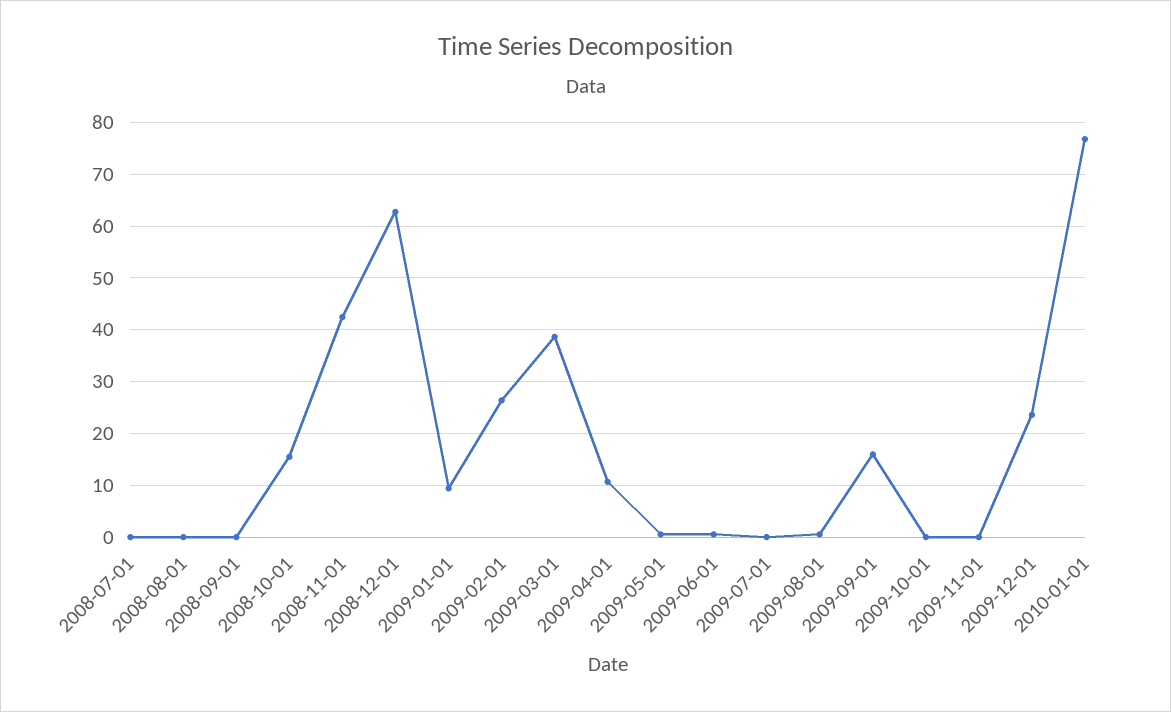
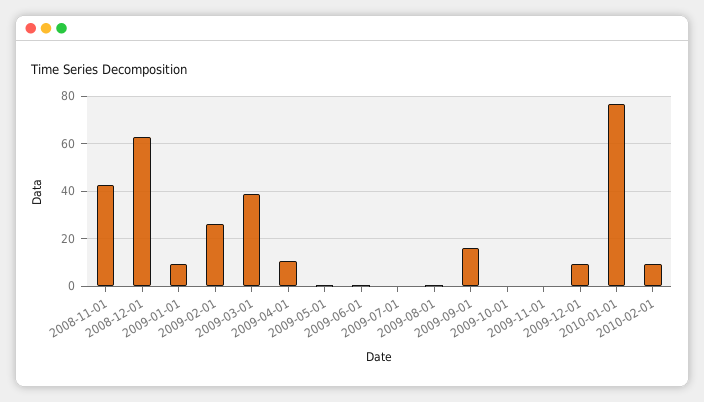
2008-07-01: 0 -> none
2008-08-01: 0 -> none
2008-09-01: 0 -> none
2008-10-01: 16 -> none
2009-12-01: 24 -> 10
2010-02-01: none -> 10

